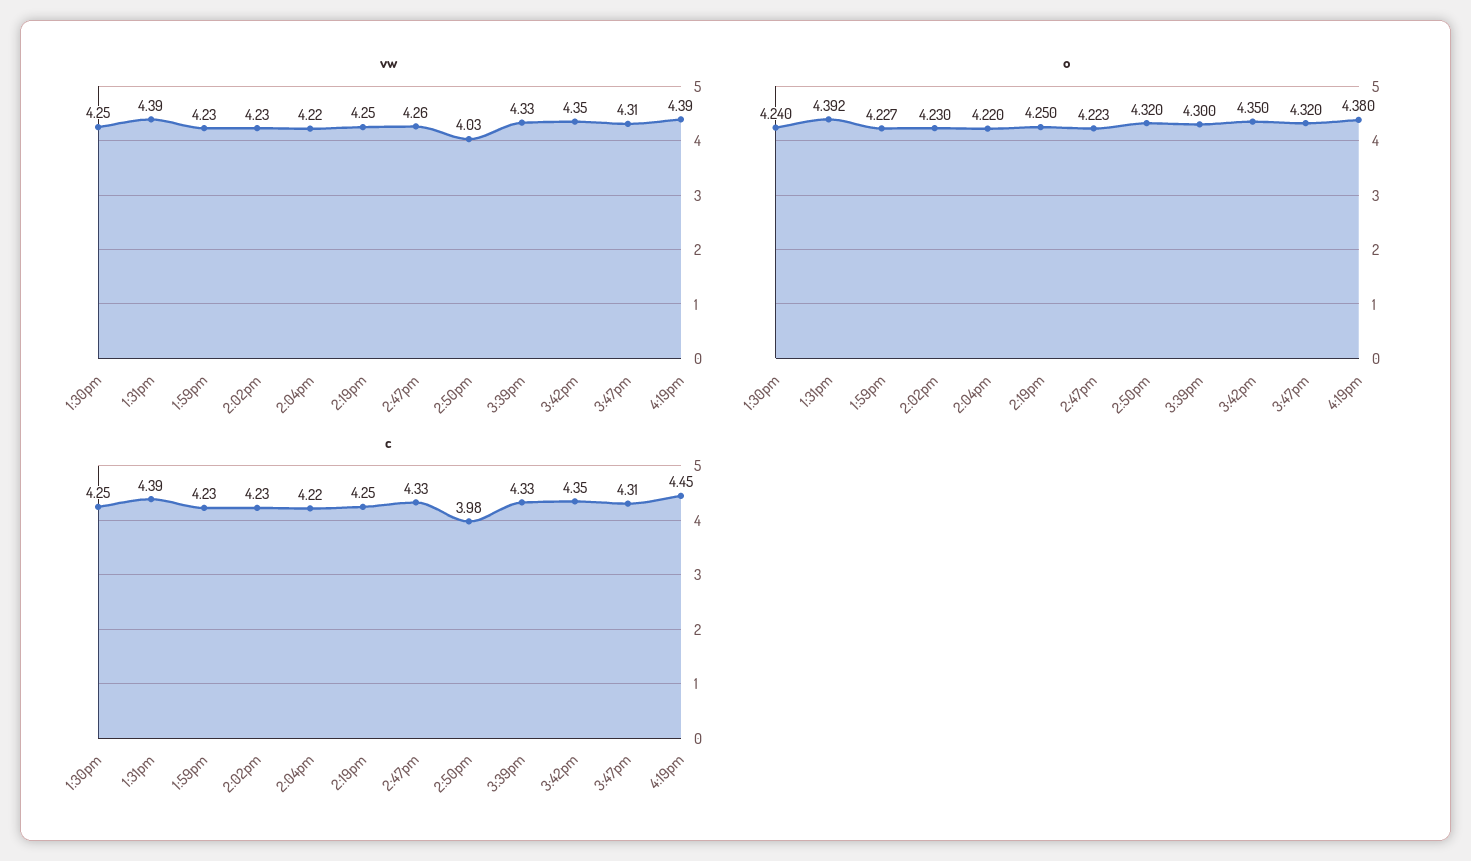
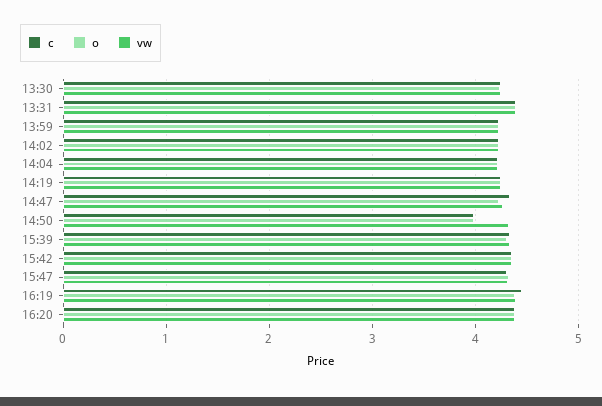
vw, 2:50pm: 4.03 -> 4.3
o, 2:50pm: 4.32 -> 4
c, 16:20: none -> 4.4
o, 16:20: none -> 4.4
vw, 16:20: none -> 4.4

